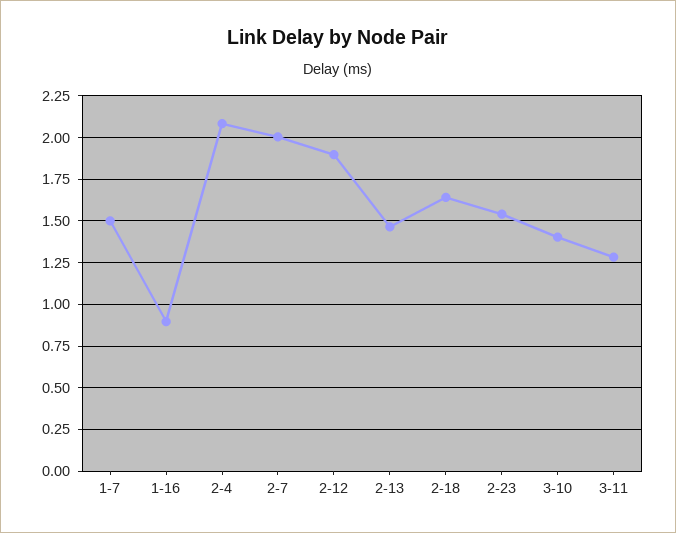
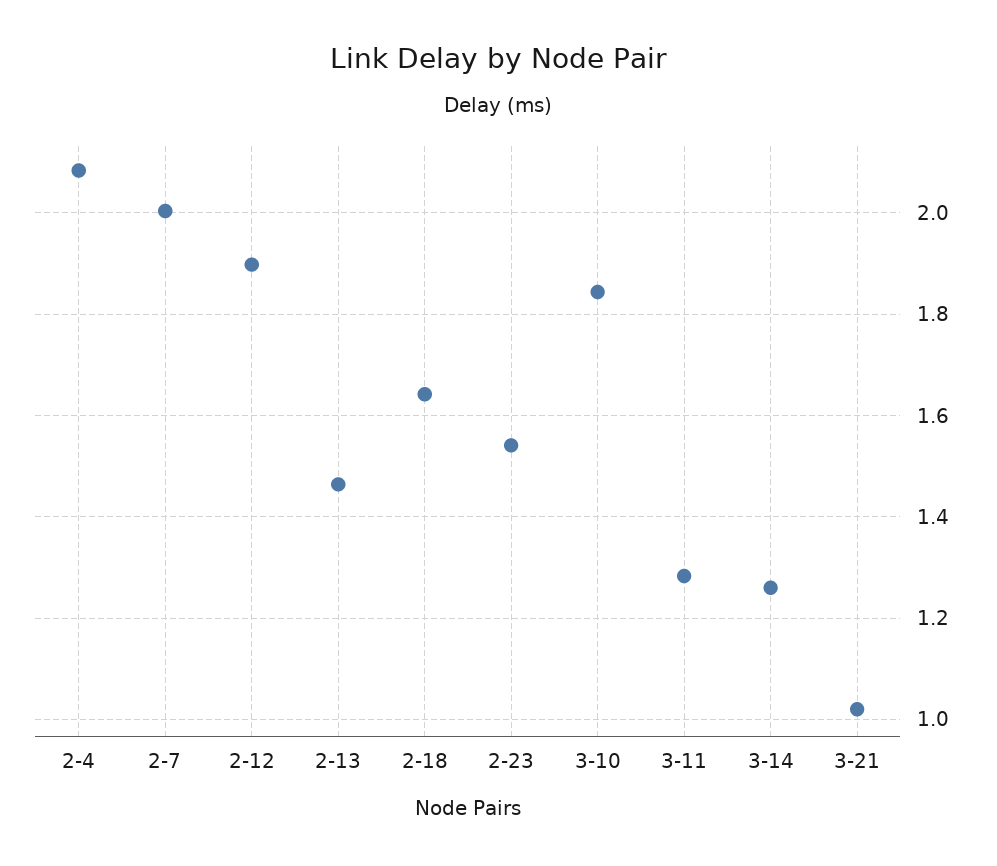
1-7: 1.5 -> none
1-16: 0.9 -> none
3-10: 1.4 -> 1.84
3-14: none -> 1.26
3-21: none -> 1.02

